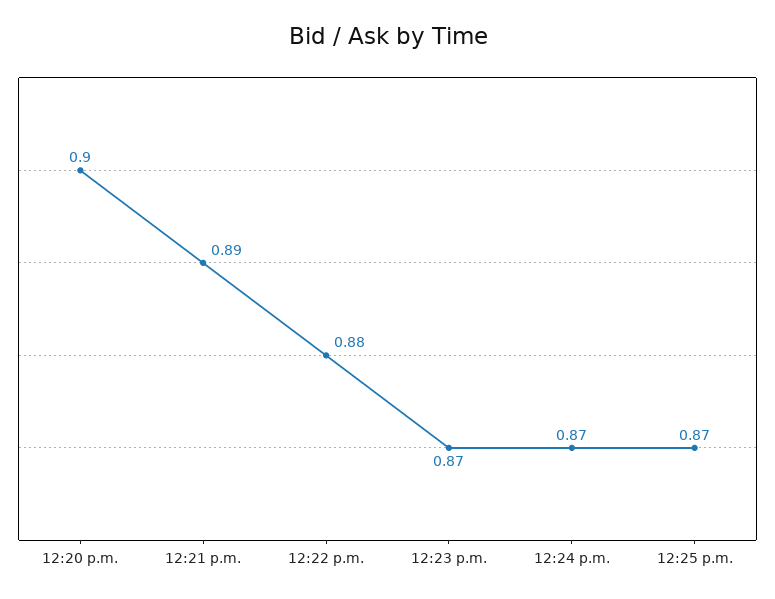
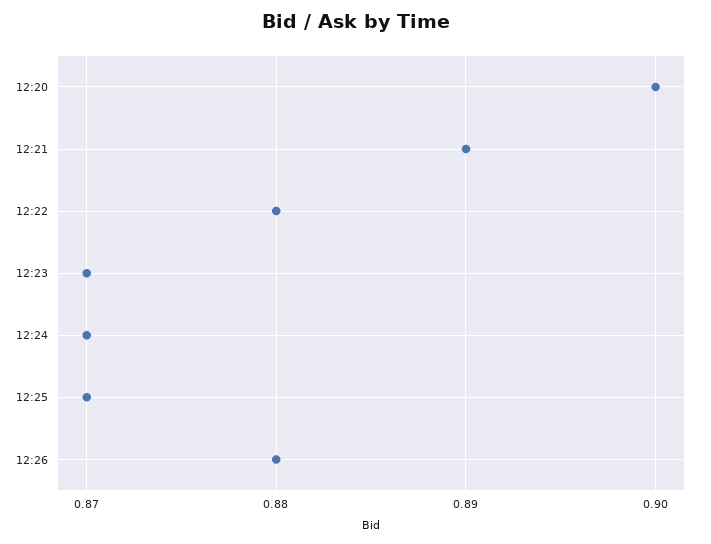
12:26: none -> 0.88

